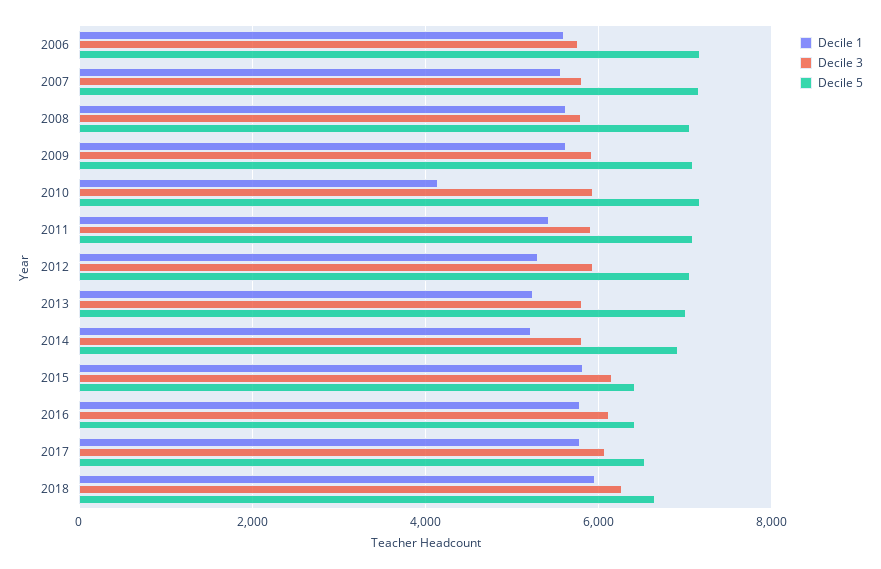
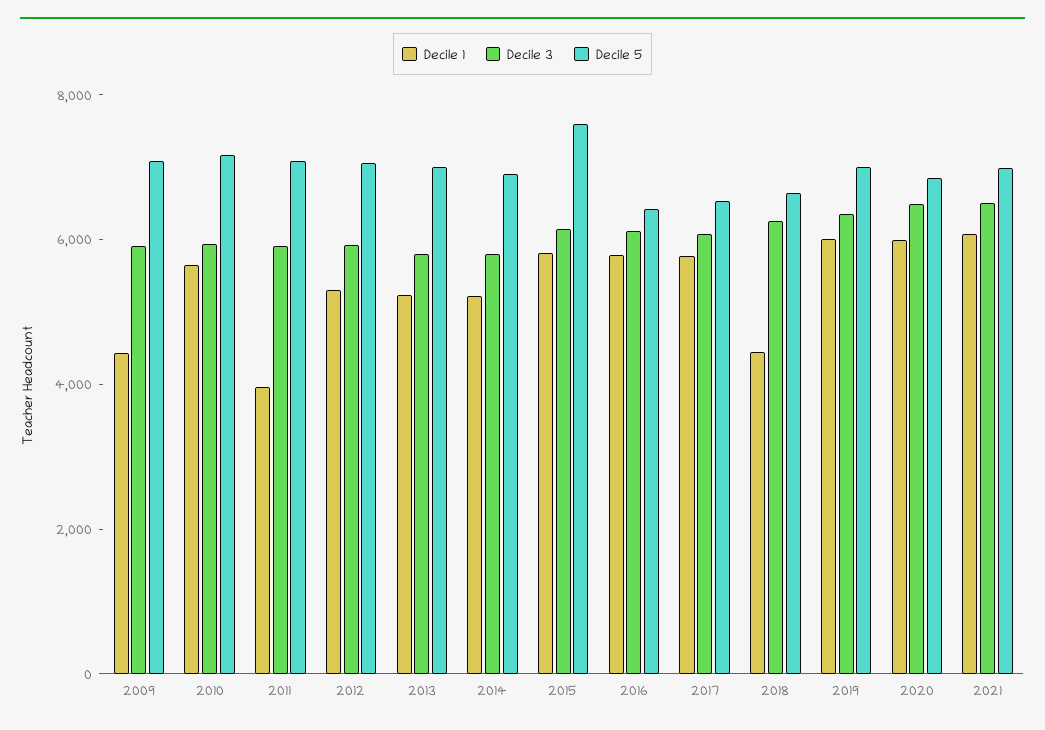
Decile 1, 2006: 5600 -> none
Decile 3, 2006: 5800 -> none
Decile 5, 2006: 7200 -> none
Decile 1, 2007: 5600 -> none
Decile 3, 2007: 5800 -> none
Decile 5, 2007: 7200 -> none
Decile 1, 2008: 5600 -> none
Decile 3, 2008: 5800 -> none
Decile 5, 2008: 7000 -> none
Decile 1, 2009: 5600 -> 4500
Decile 1, 2010: 4200 -> 5500
Decile 1, 2011: 5400 -> 4000
Decile 5, 2015: 6400 -> 7500
Decile 1, 2018: 6000 -> 4500
Decile 1, 2019: none -> 6000
Decile 3, 2019: none -> 6500
Decile 5, 2019: none -> 7000
Decile 1, 2020: none -> 6000
Decile 3, 2020: none -> 6500
Decile 5, 2020: none -> 7000
Decile 1, 2021: none -> 6000
Decile 3, 2021: none -> 6500
Decile 5, 2021: none -> 7000

